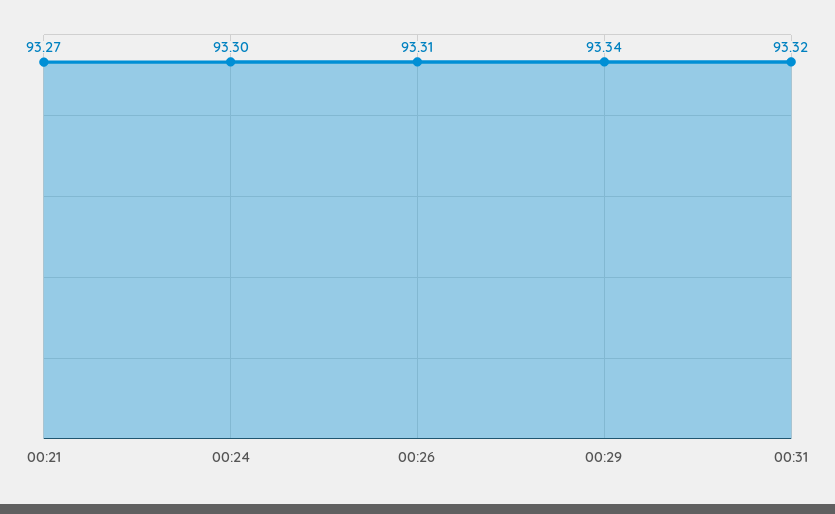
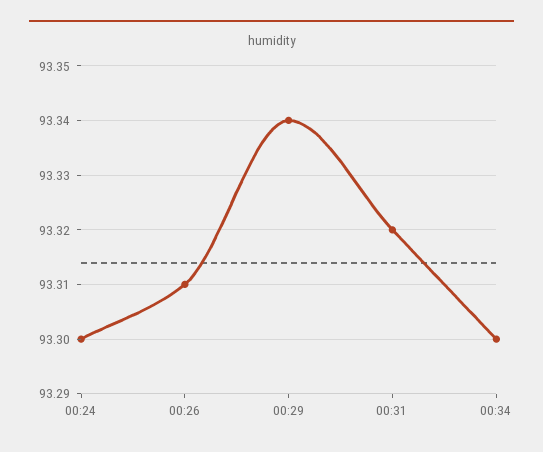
00:21: 93.27 -> none
00:34: none -> 93.3

